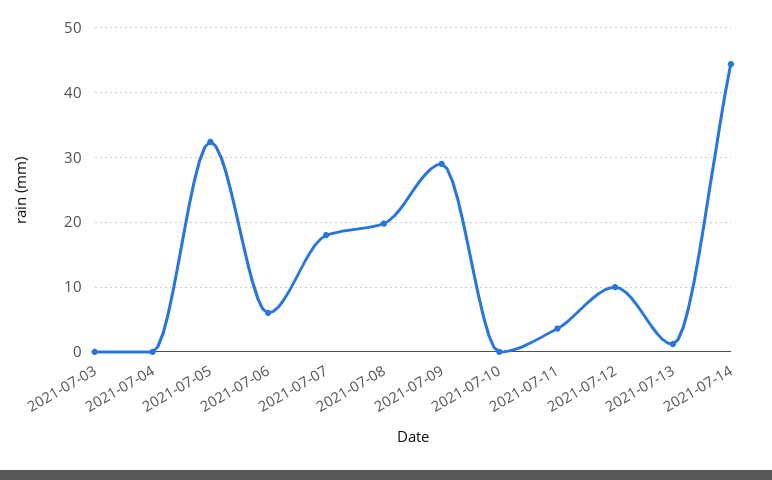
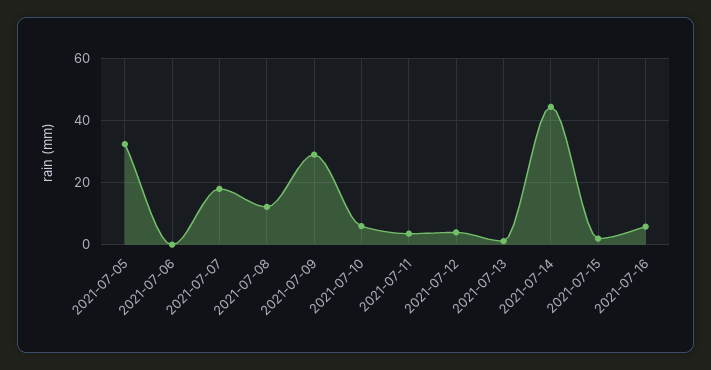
2021-07-03: 0 -> none
2021-07-04: 0 -> none
2021-07-06: 6 -> 0
2021-07-08: 20 -> 12
2021-07-10: 0 -> 6
2021-07-12: 10 -> 4
2021-07-15: none -> 2
2021-07-16: none -> 6

